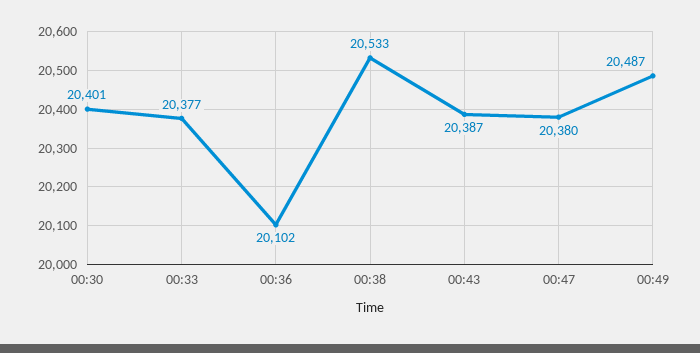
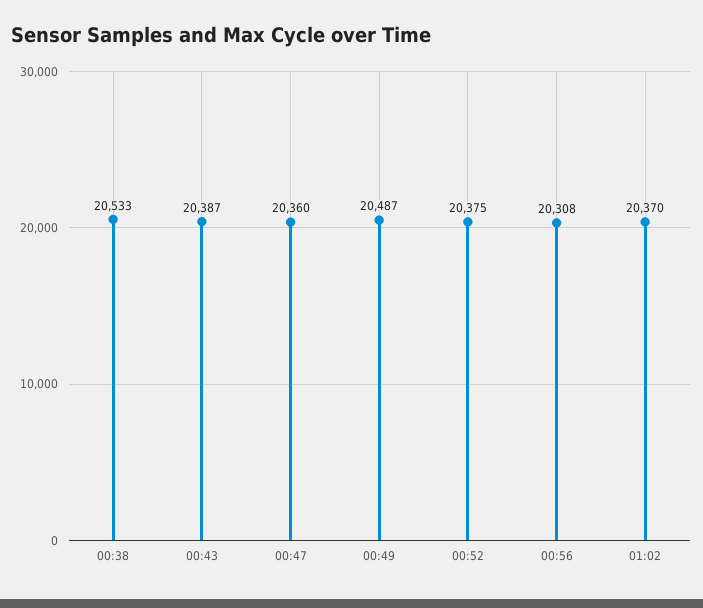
00:30: 20401 -> none
00:33: 20377 -> none
00:36: 20102 -> none
00:47: 20380 -> 20360
00:52: none -> 20375
00:56: none -> 20308
01:02: none -> 20370

